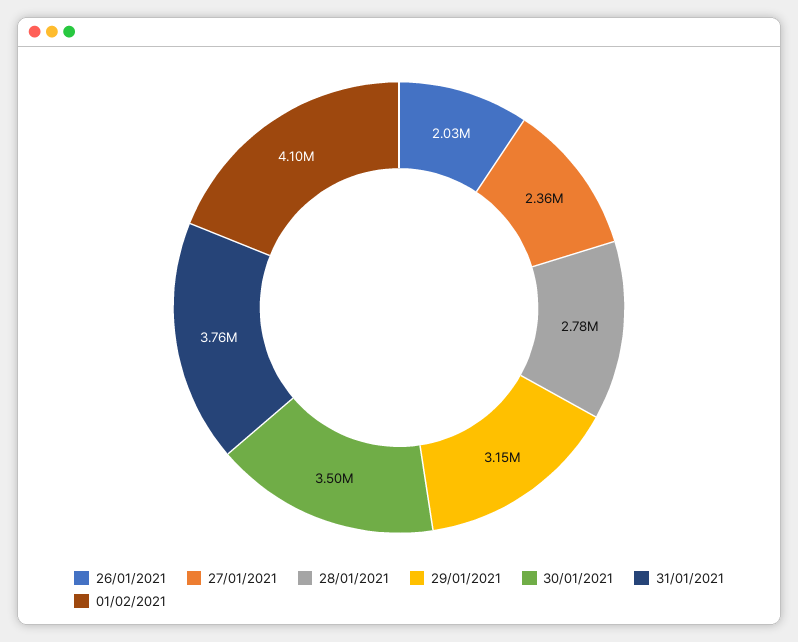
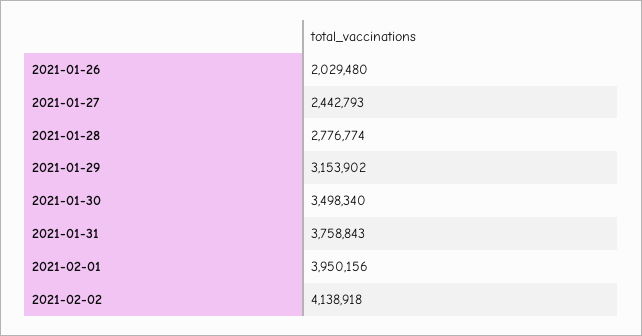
27/01/2021: 2360000 -> 2442793
01/02/2021: 4100000 -> 3950156
2021-02-02: none -> 4138918

